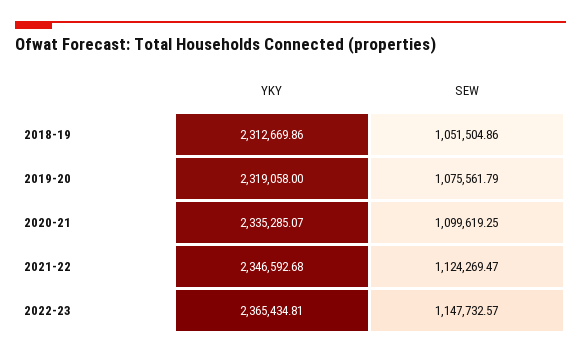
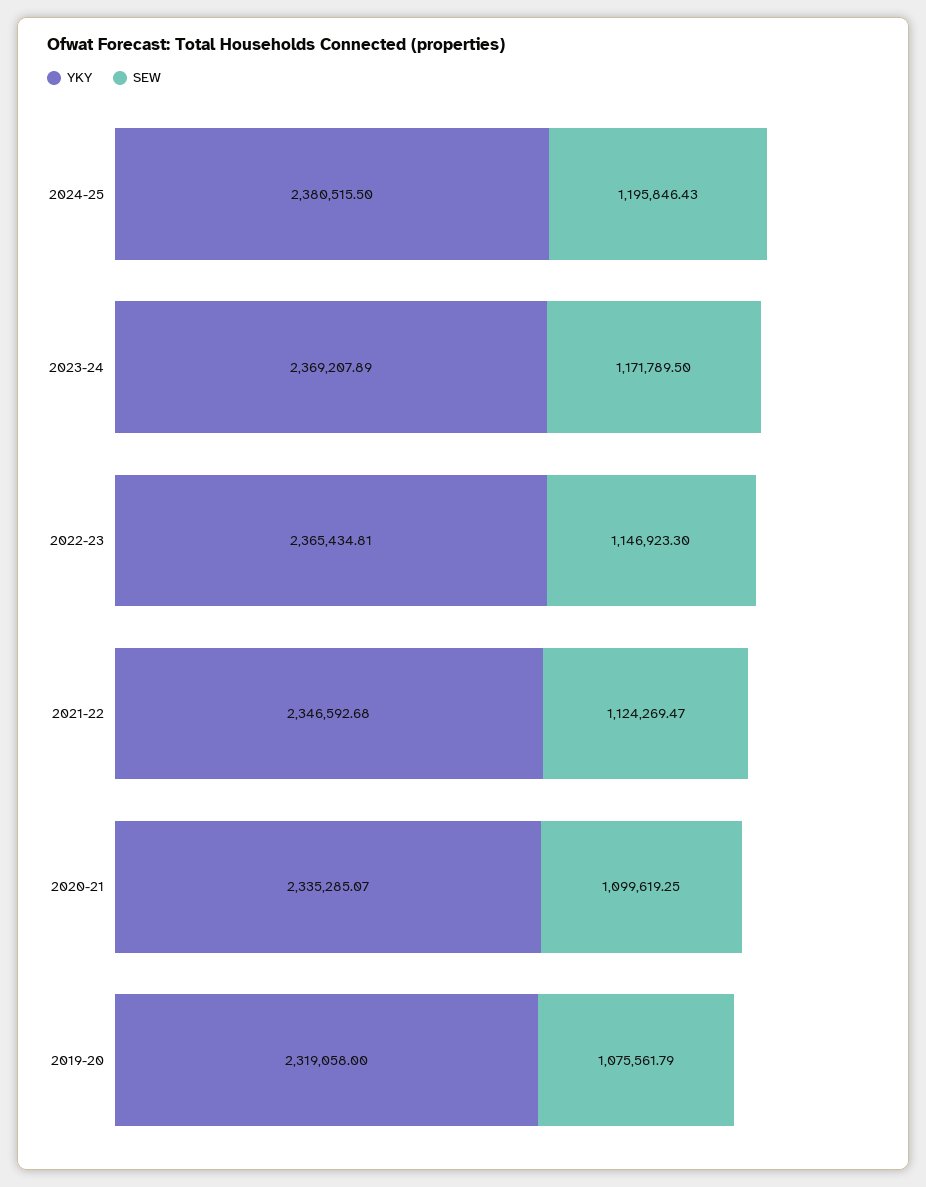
YKY, 2018-19: 2312669.86 -> none
SEW, 2018-19: 1051504.86 -> none
SEW, 2022-23: 1147732.57 -> 1146923.3
YKY, 2024-25: none -> 2380515.5
SEW, 2024-25: none -> 1195846.43
YKY, 2023-24: none -> 2369207.89
SEW, 2023-24: none -> 1171789.5

